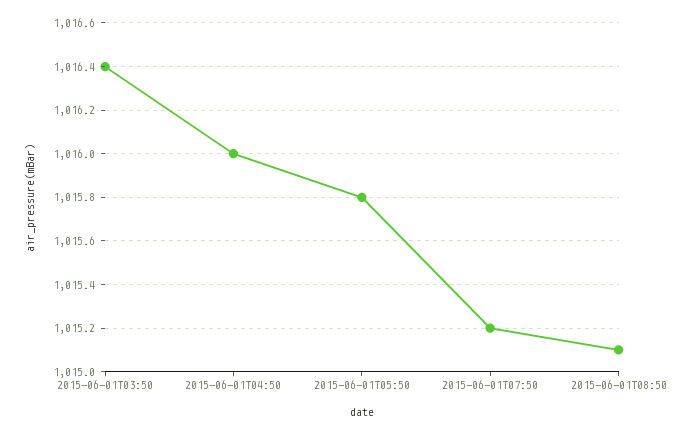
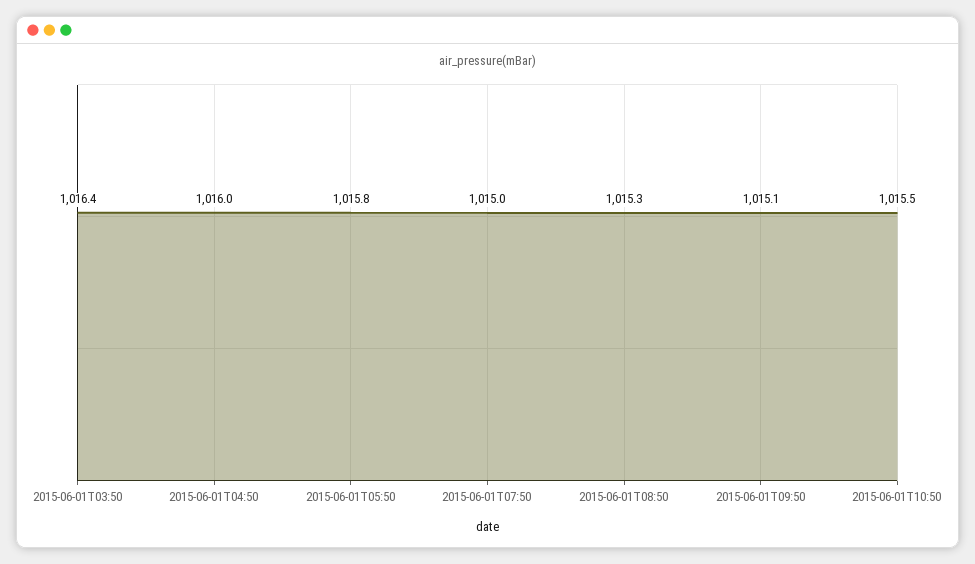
2015-06-01T07:50: 1015.2 -> 1015
2015-06-01T08:50: 1015.1 -> 1015.3
2015-06-01T09:50: none -> 1015.1
2015-06-01T10:50: none -> 1015.5

